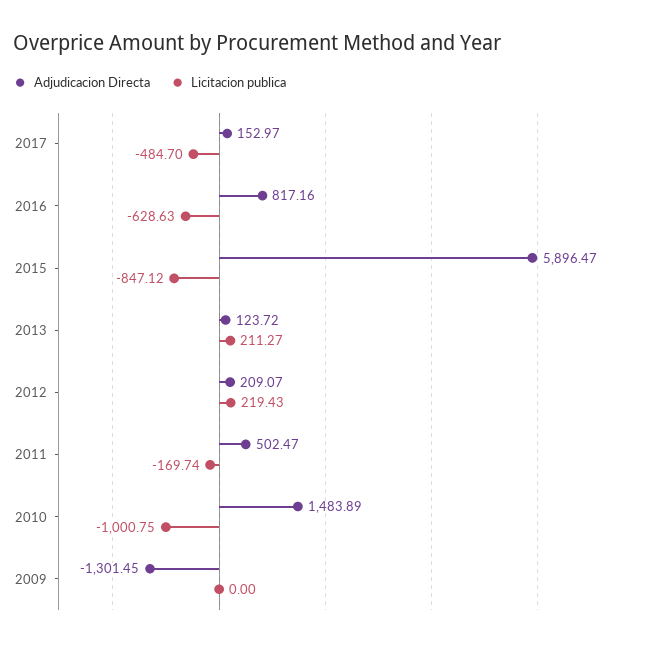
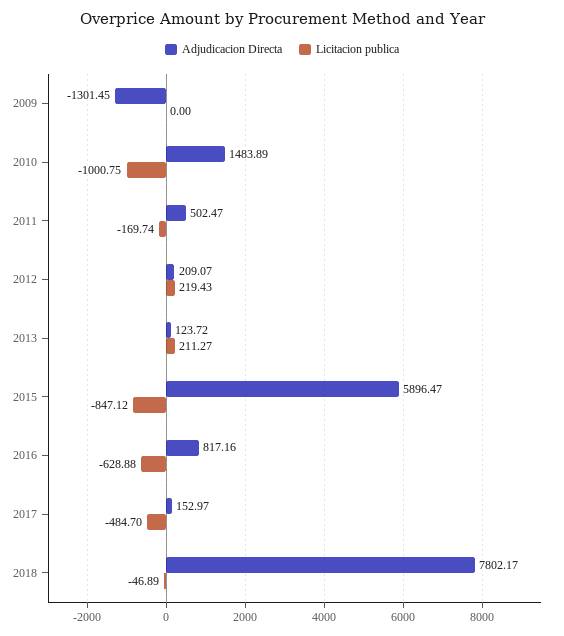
Licitacion publica, 2016: -628.63 -> -628.88
Adjudicacion Directa, 2018: none -> 7802.17
Licitacion publica, 2018: none -> -46.89

